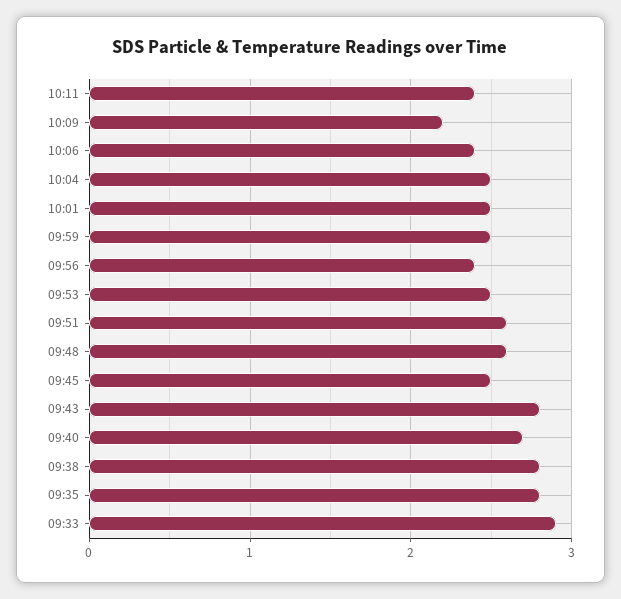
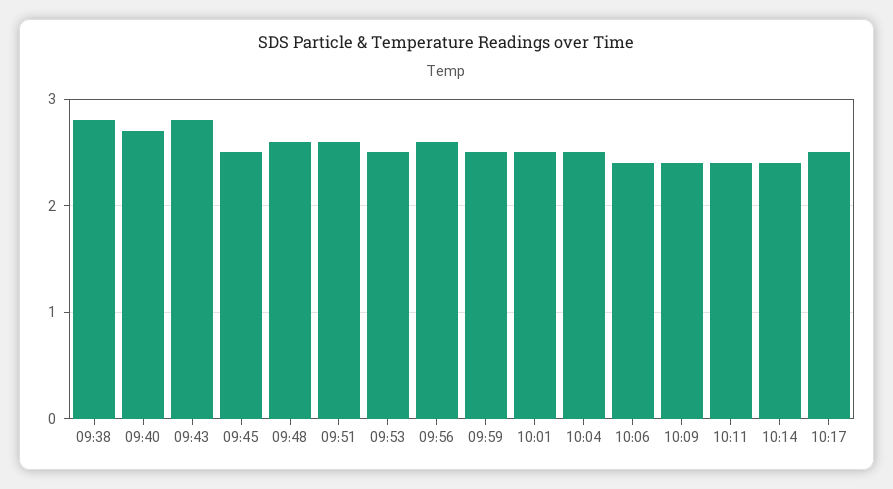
10:09: 2.2 -> 2.4
09:56: 2.4 -> 2.6
09:35: 2.8 -> none
09:33: 2.9 -> none
10:14: none -> 2.4
10:17: none -> 2.5

